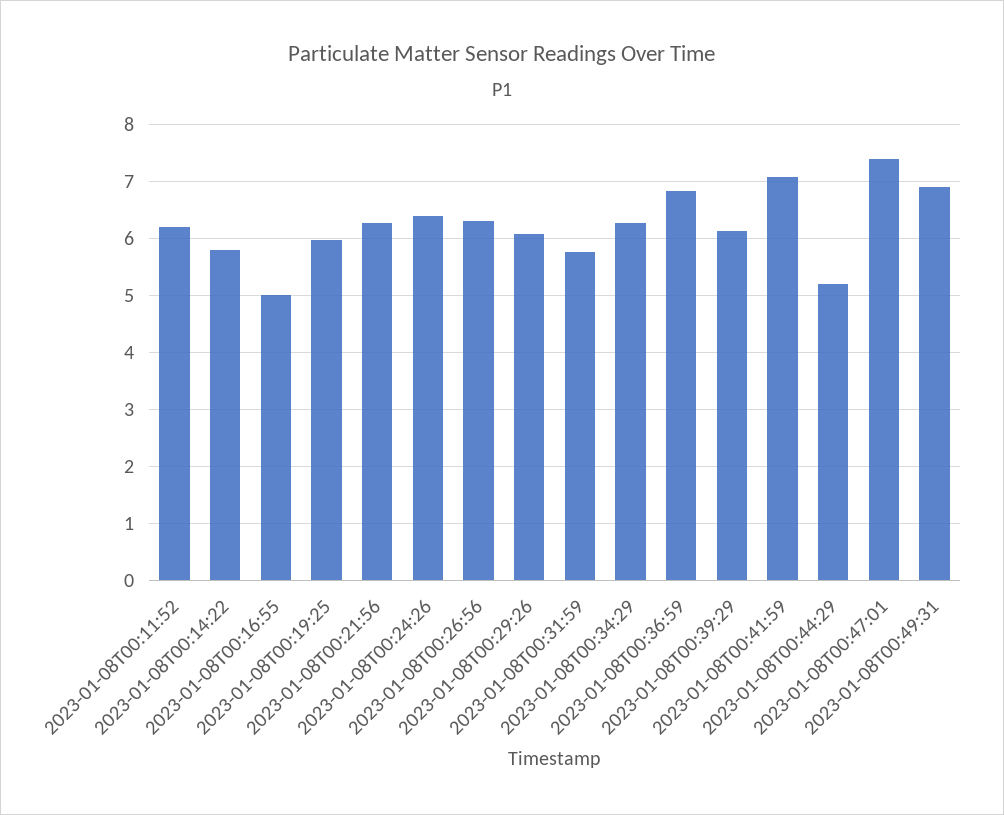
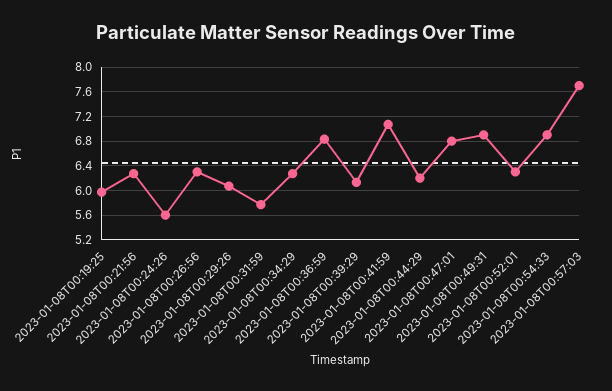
2023-01-08T00:11:52: 6.2 -> none
2023-01-08T00:14:22: 5.8 -> none
2023-01-08T00:16:55: 5 -> none
2023-01-08T00:24:26: 6.4 -> 5.6
2023-01-08T00:44:29: 5.2 -> 6.2
2023-01-08T00:47:01: 7.4 -> 6.8
2023-01-08T00:52:01: none -> 6.3
2023-01-08T00:54:33: none -> 6.9
2023-01-08T00:57:03: none -> 7.7

